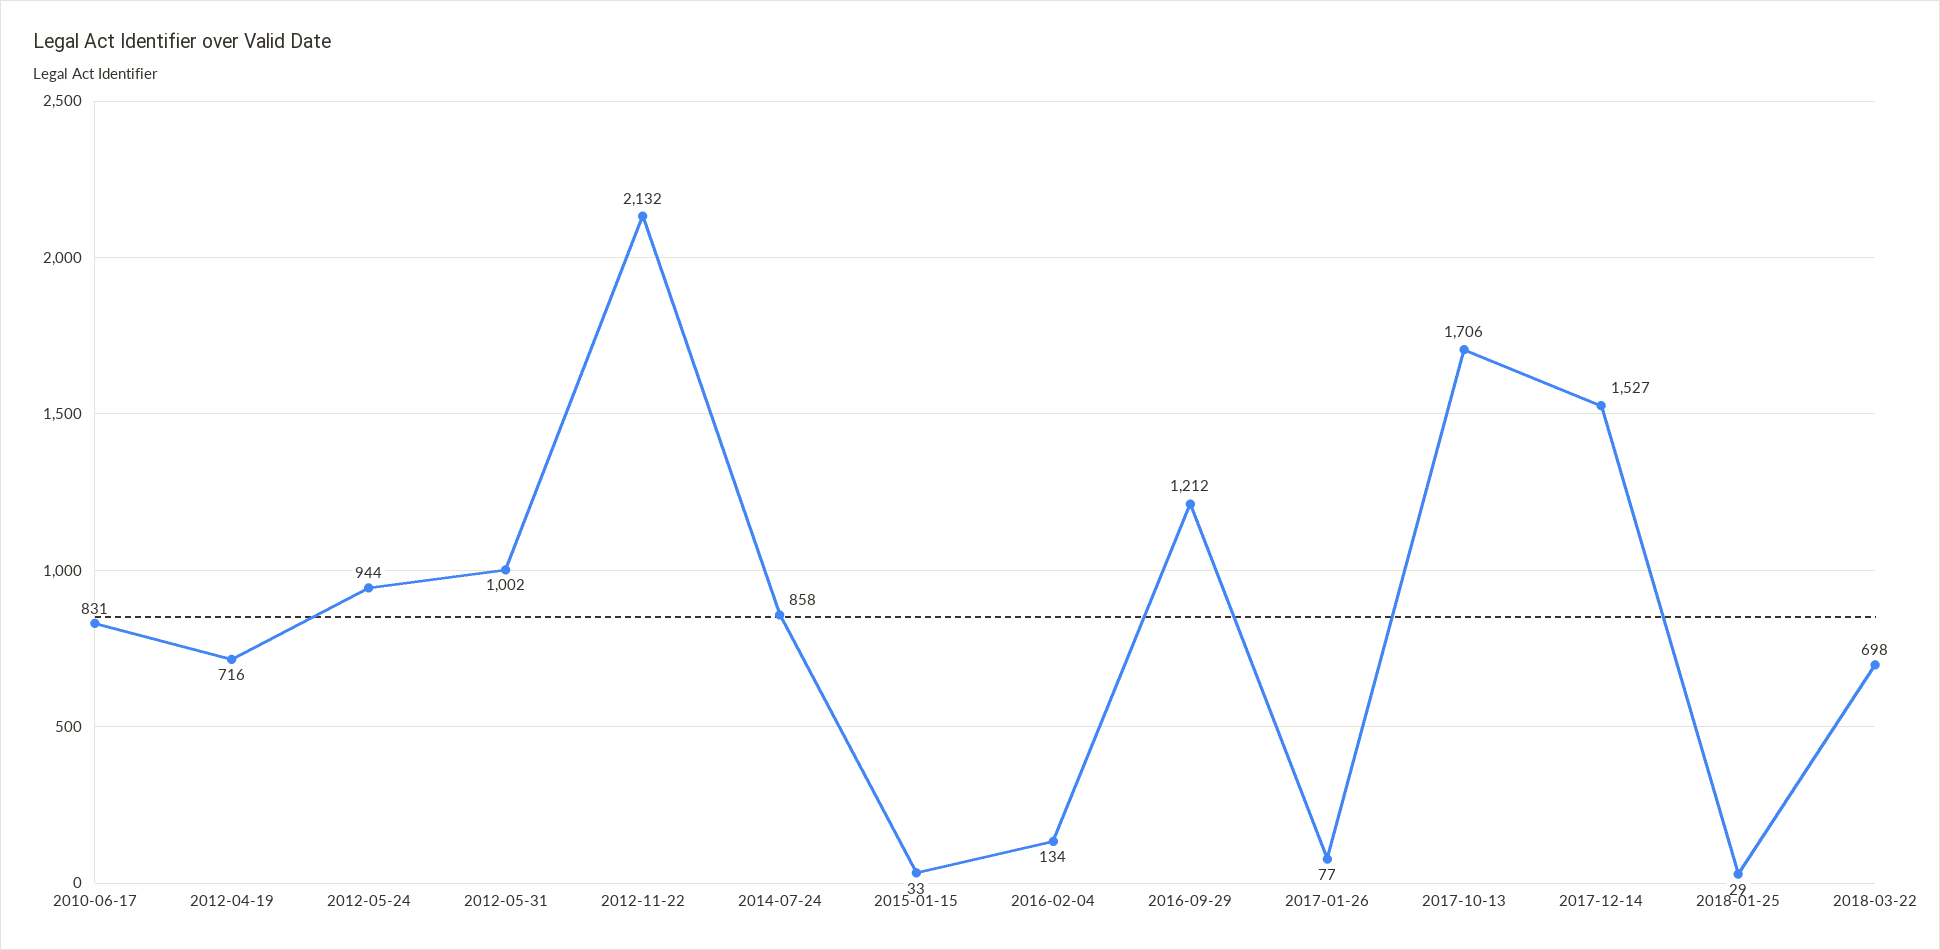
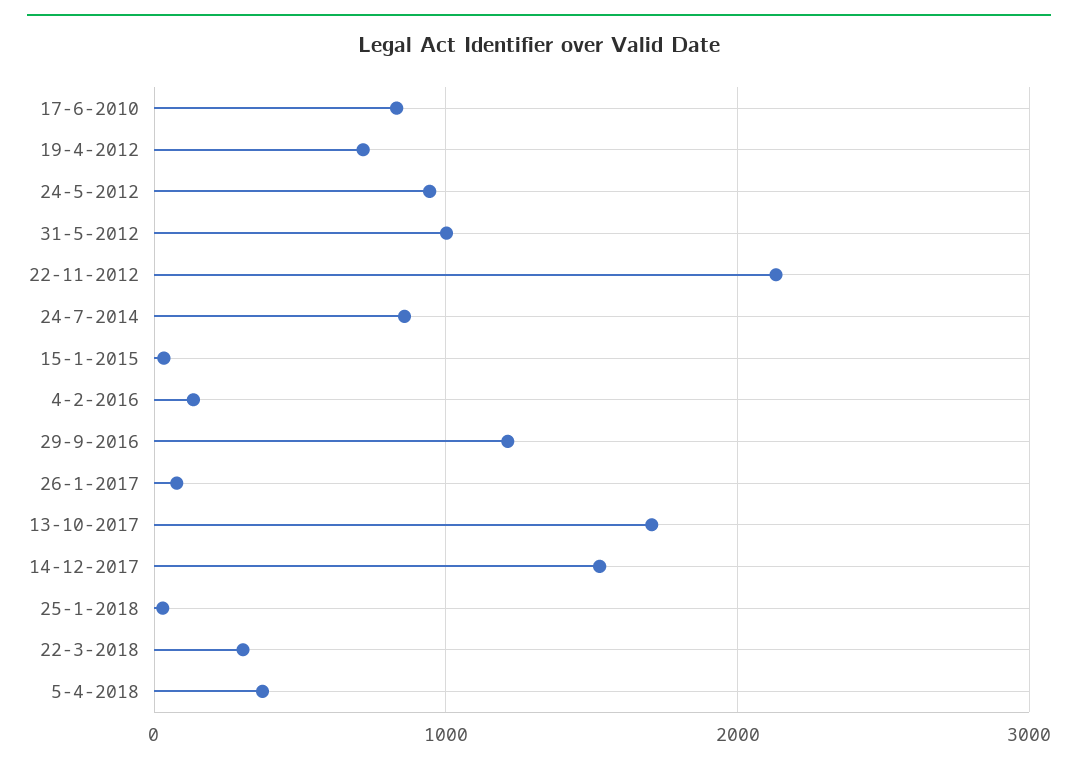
2018-03-22: 698 -> 300
5-4-2018: none -> 400

